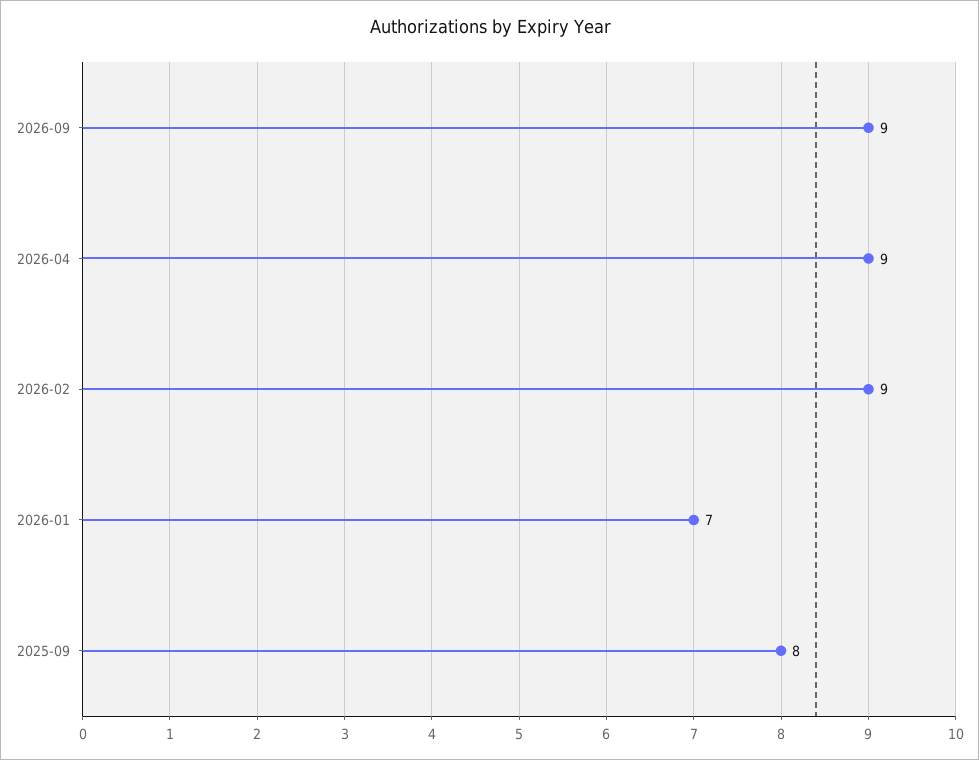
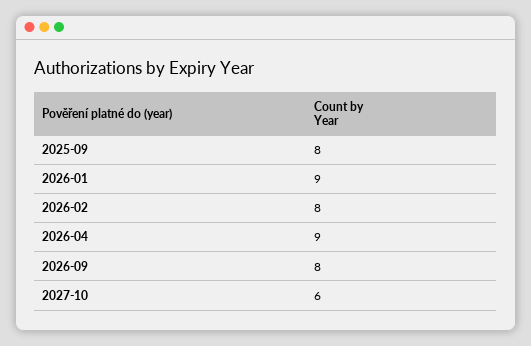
2026-09: 9 -> 8
2026-02: 9 -> 8
2026-01: 7 -> 9
2027-10: none -> 6

